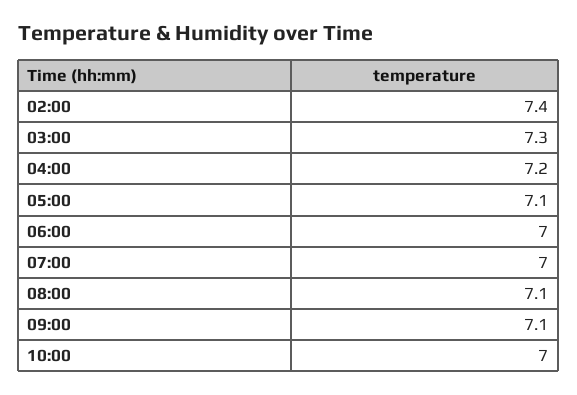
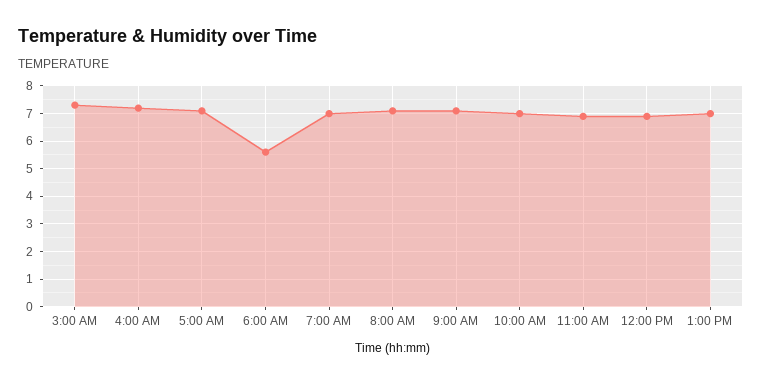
02:00: 7.4 -> none
06:00: 7 -> 5.5
11:00 AM: none -> 7
12:00 PM: none -> 7
1:00 PM: none -> 7

